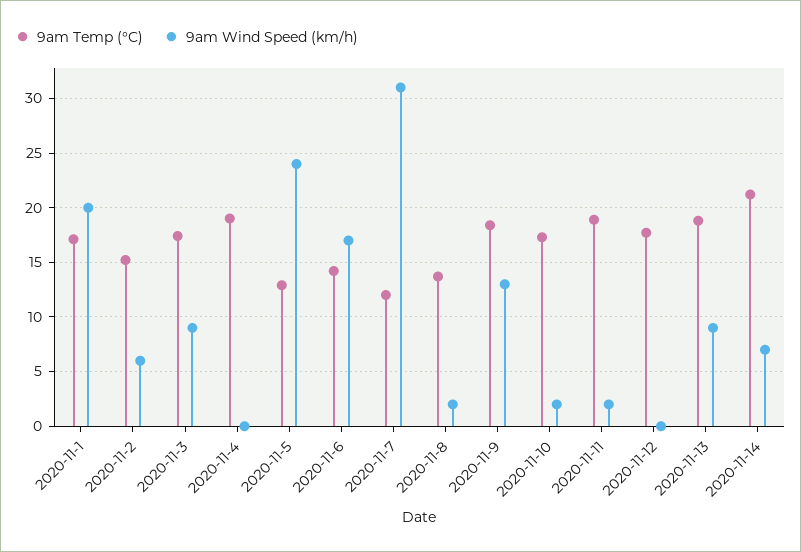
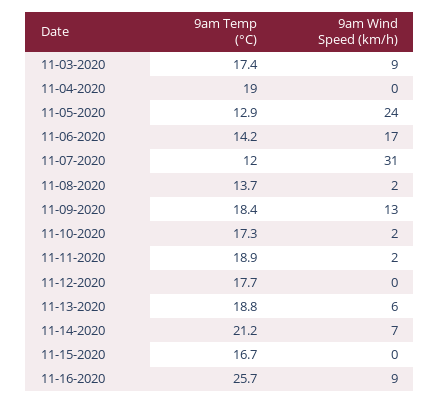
9am Temp (°C), 2020-11-1: 17 -> none
9am Wind Speed (km/h), 2020-11-1: 20 -> none
9am Temp (°C), 2020-11-2: 15 -> none
9am Wind Speed (km/h), 2020-11-2: 6 -> none
9am Wind Speed (km/h), 2020-11-13: 9 -> 6
9am Temp (°C), 11-15-2020: none -> 16.7
9am Wind Speed (km/h), 11-15-2020: none -> 0
9am Temp (°C), 11-16-2020: none -> 25.7
9am Wind Speed (km/h), 11-16-2020: none -> 9

